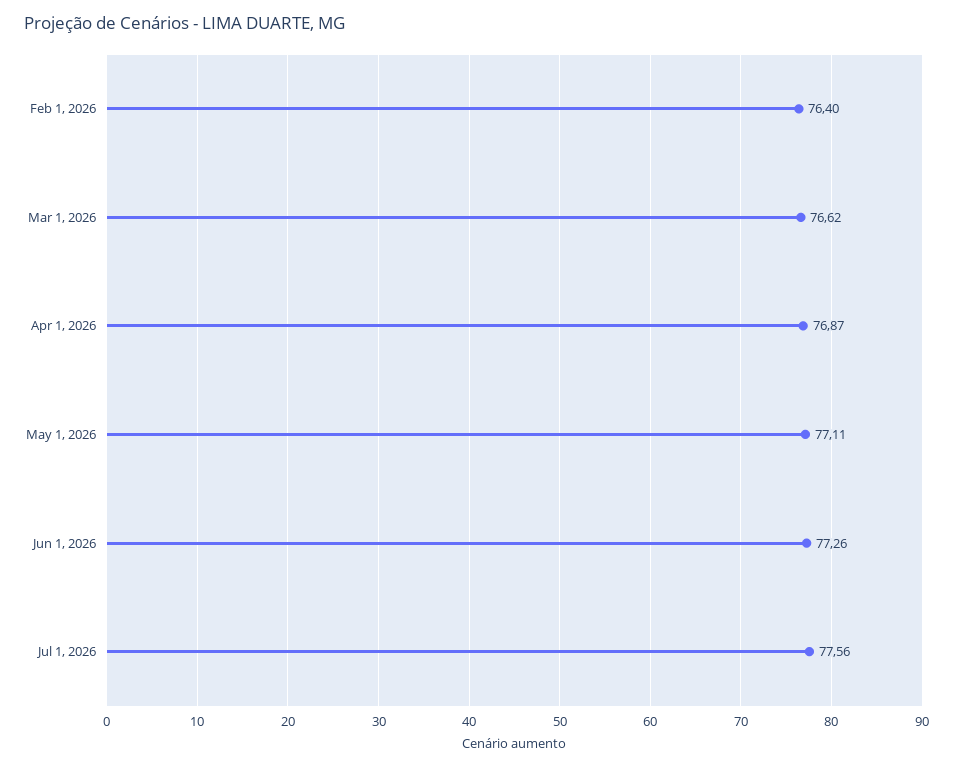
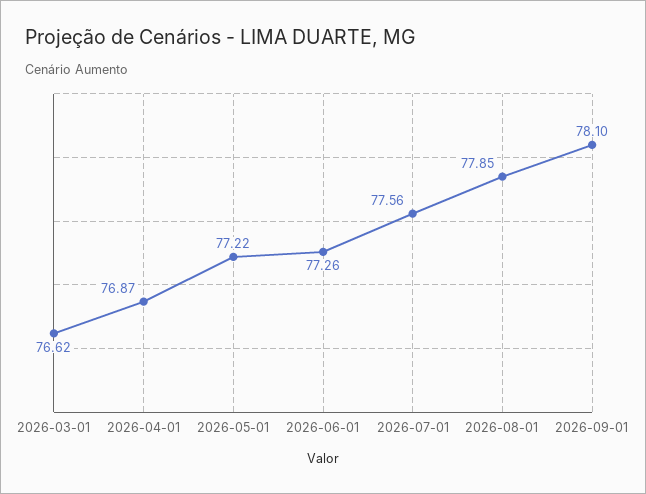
Feb 1, 2026: 76.4 -> none
May 1, 2026: 77.11 -> 77.22
2026-08-01: none -> 77.85
2026-09-01: none -> 78.1

